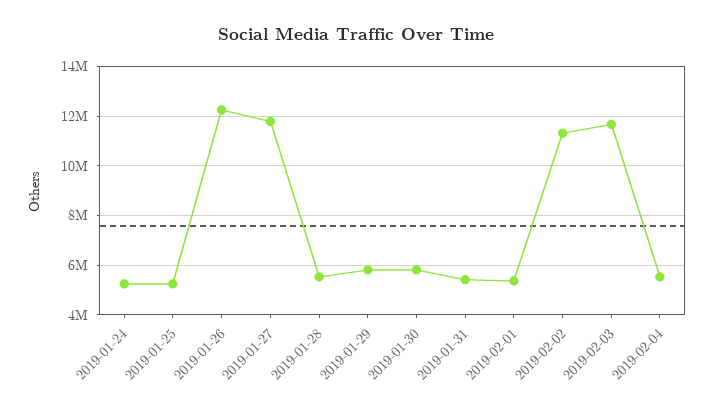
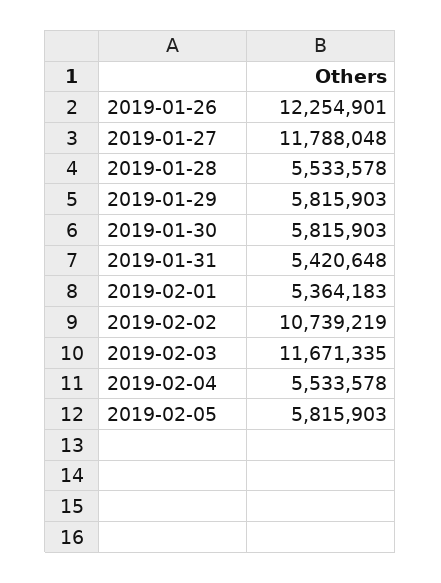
2019-01-24: 5250000 -> none
2019-01-25: 5250000 -> none
2019-02-02: 11250000 -> 10739219
2019-02-05: none -> 5815903

